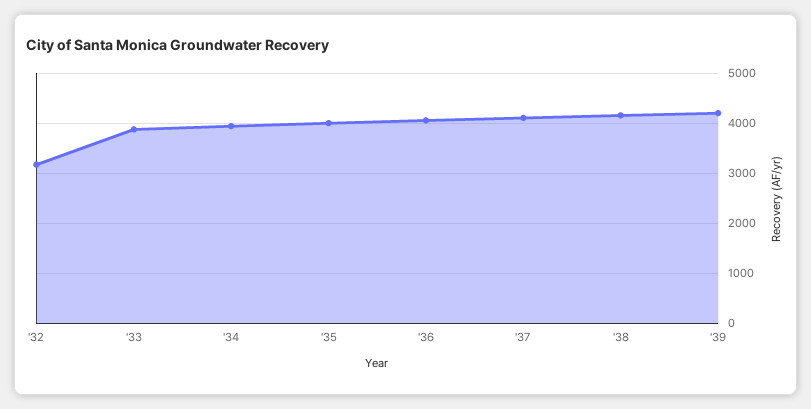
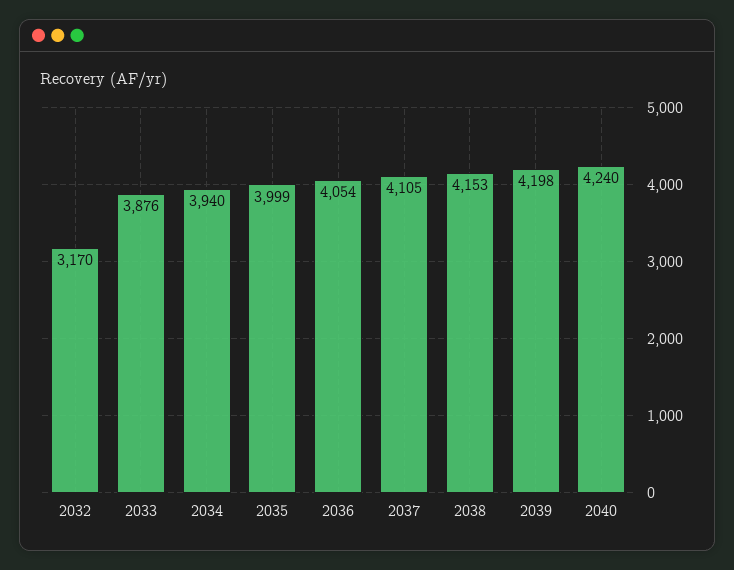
2040: none -> 4240

